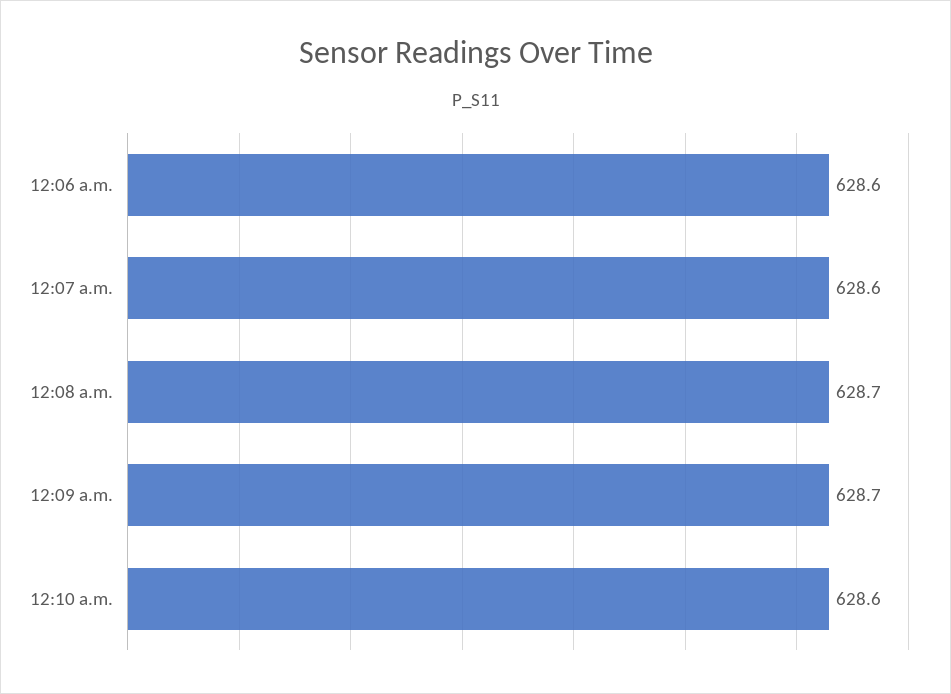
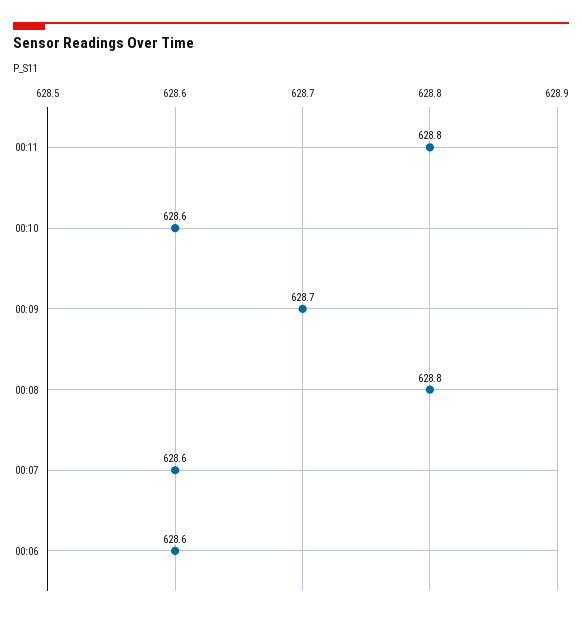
12:08 a.m.: 628.7 -> 628.8
00:11: none -> 628.8

